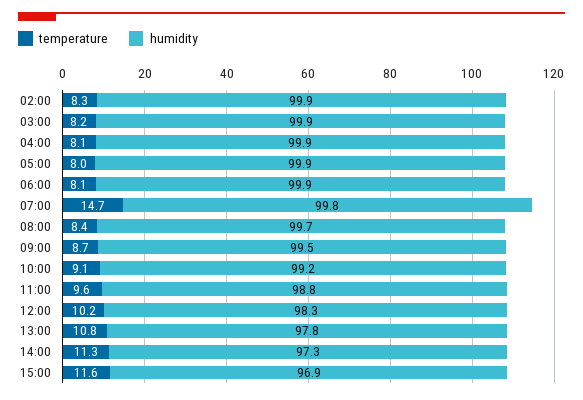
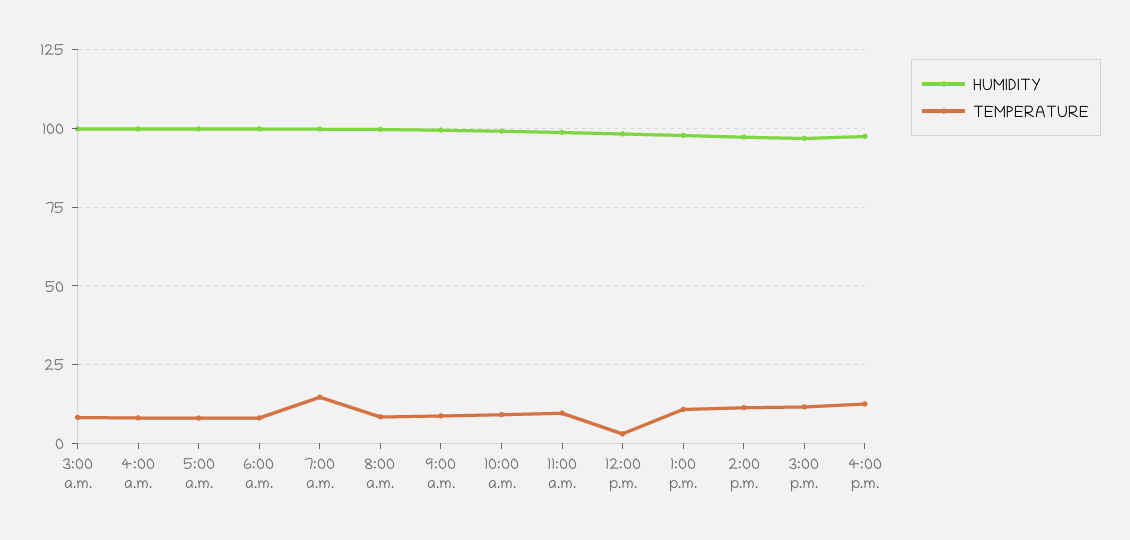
temperature, 02:00: 8.3 -> none
humidity, 02:00: 99.9 -> none
temperature, 12:00: 10.2 -> 2.5
humidity, 4:00 p.m.: none -> 97.5
temperature, 4:00 p.m.: none -> 12.5

